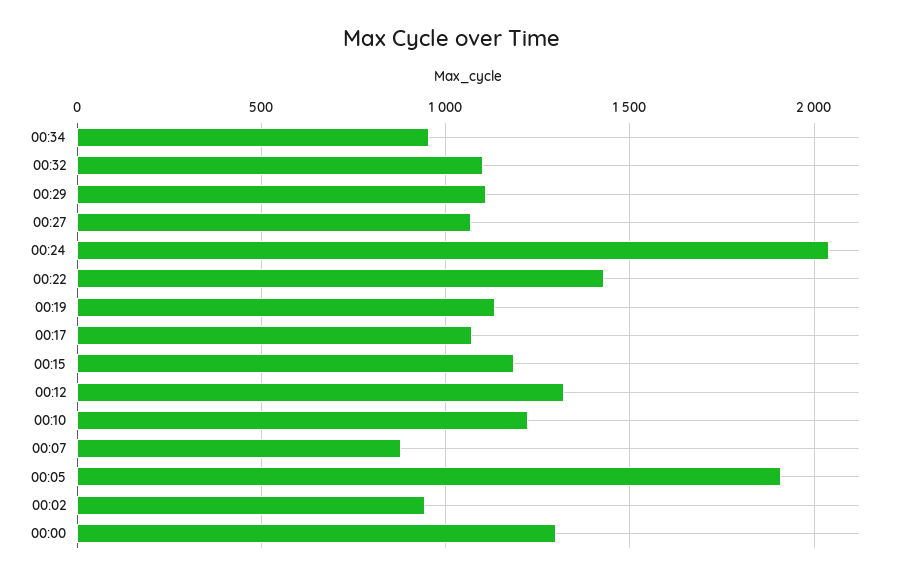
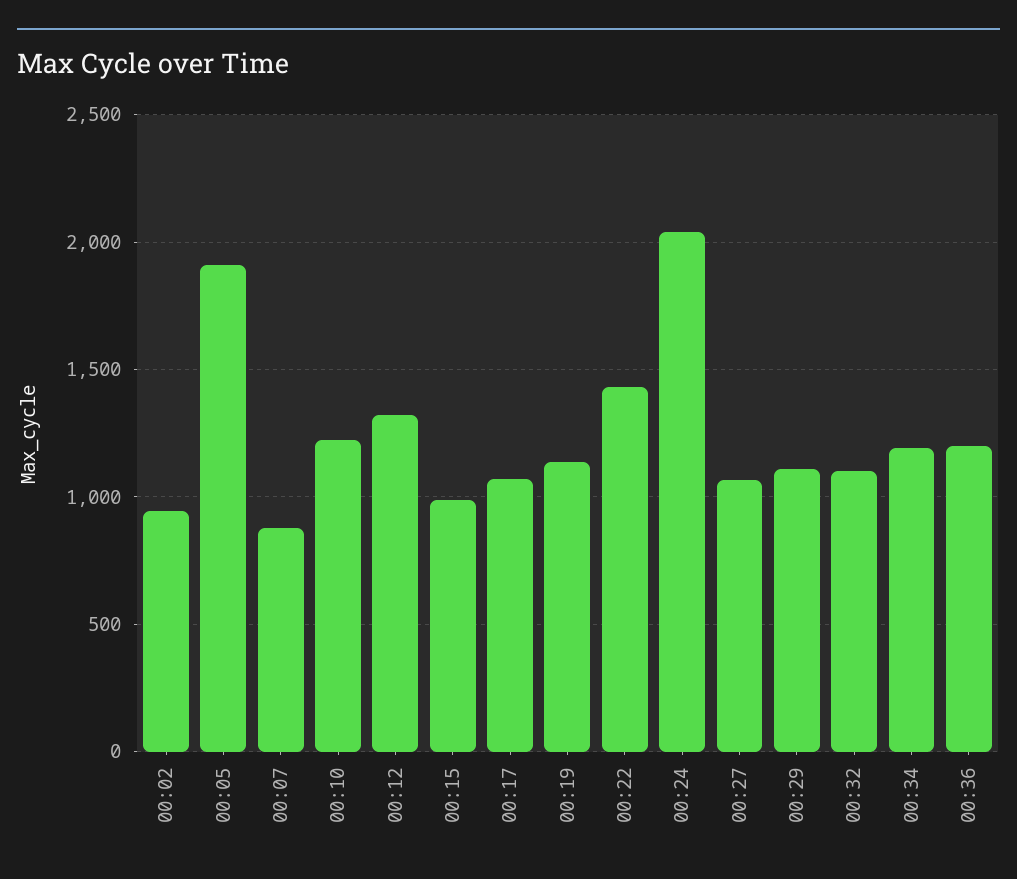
00:34: 950 -> 1200
00:15: 1200 -> 1000
00:00: 1300 -> none
00:36: none -> 1200

